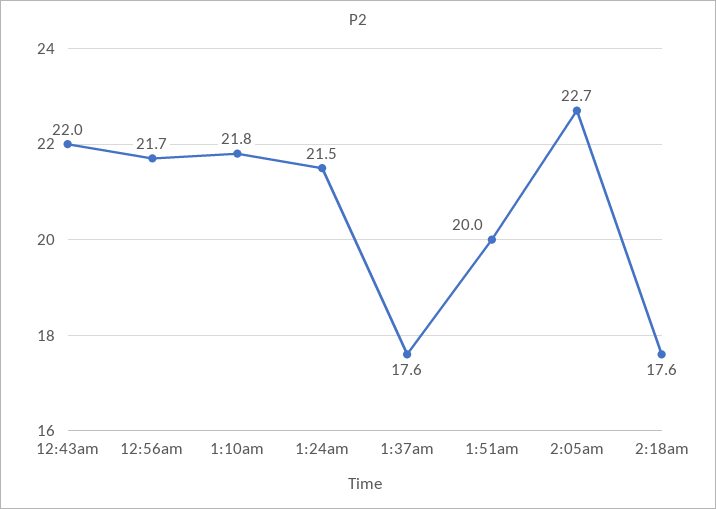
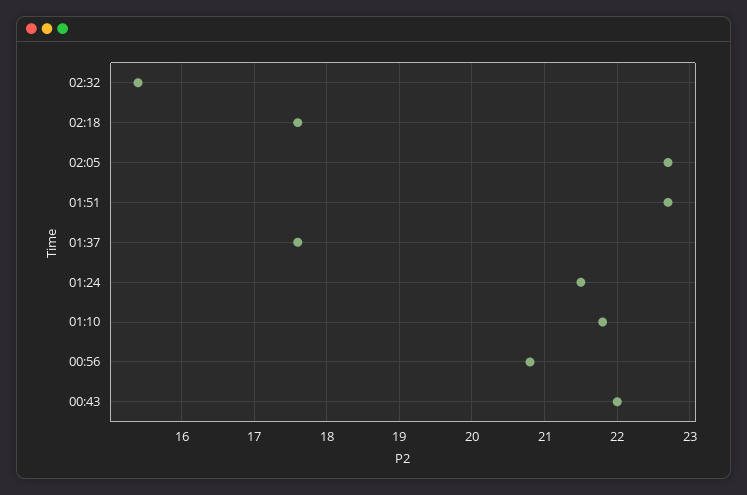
12:56am: 21.7 -> 20.8
1:51am: 20 -> 22.7
02:32: none -> 15.4

